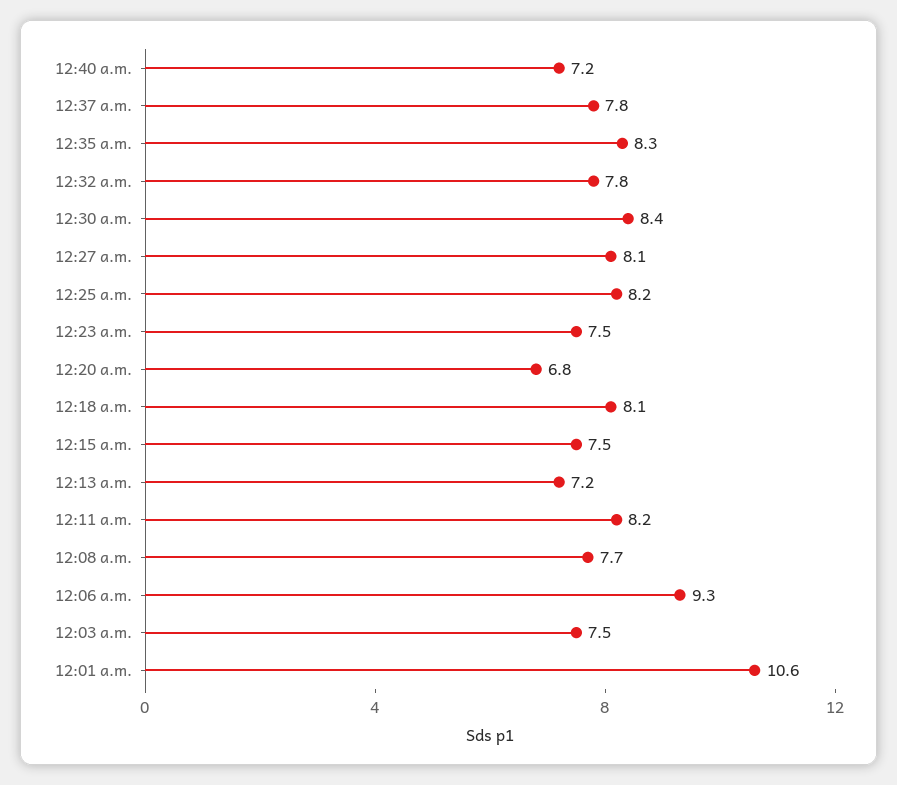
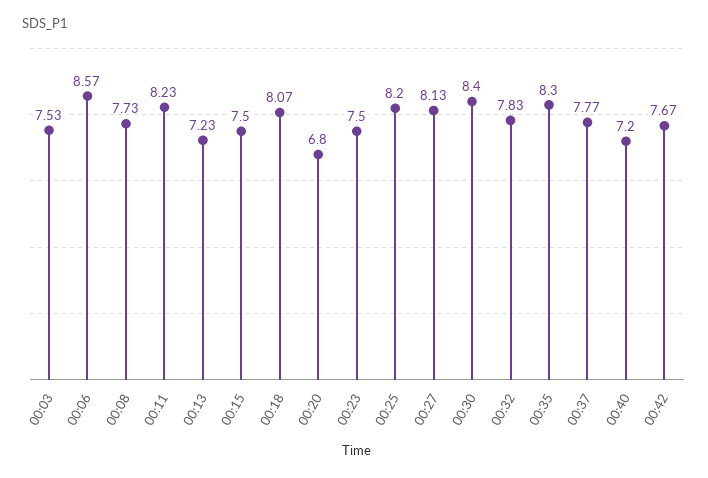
12:06 a.m.: 9.3 -> 8.57
12:01 a.m.: 10.6 -> none
00:42: none -> 7.67

